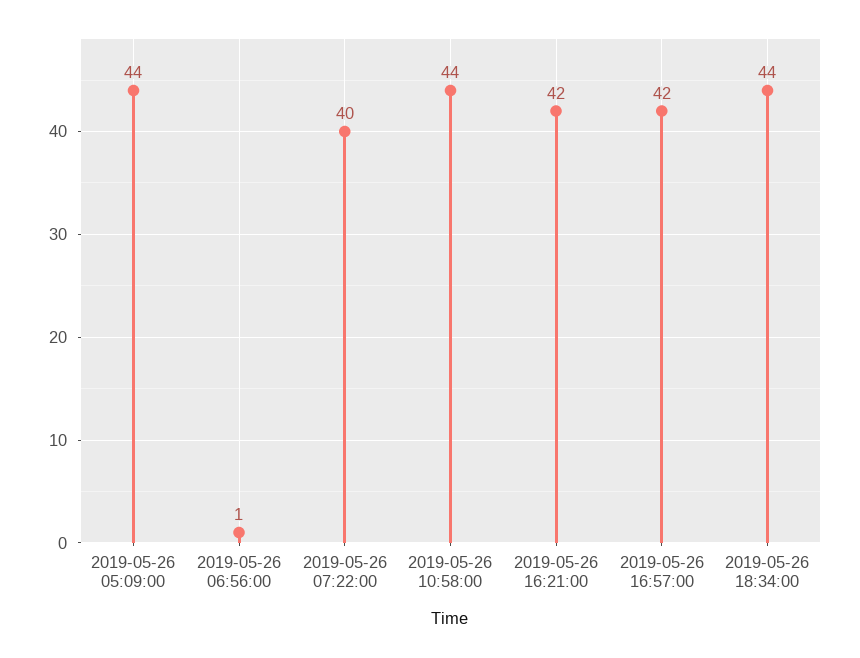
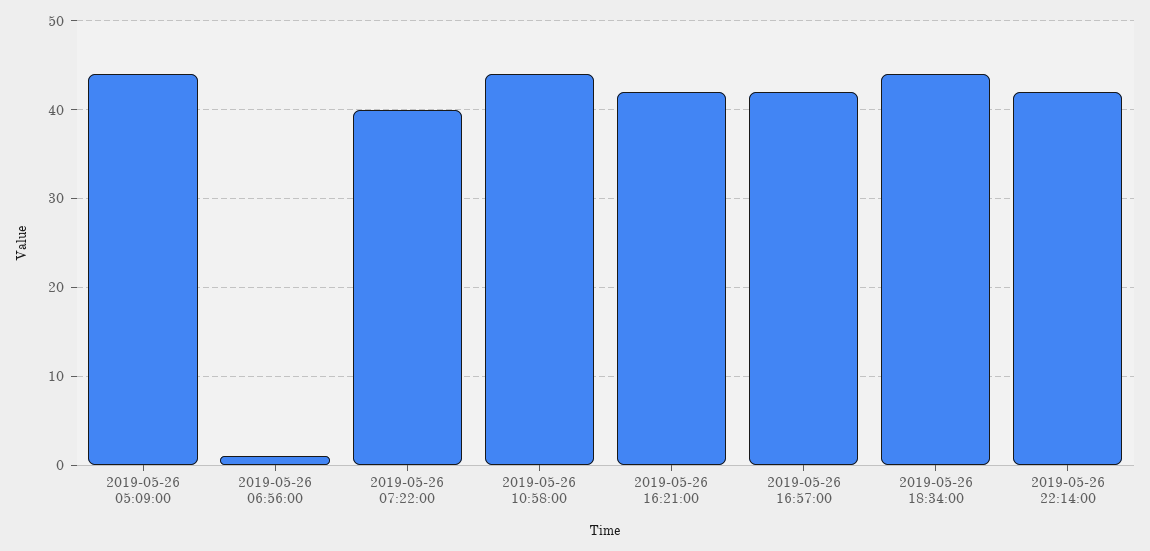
2019-05-26 22:14:00: none -> 42

